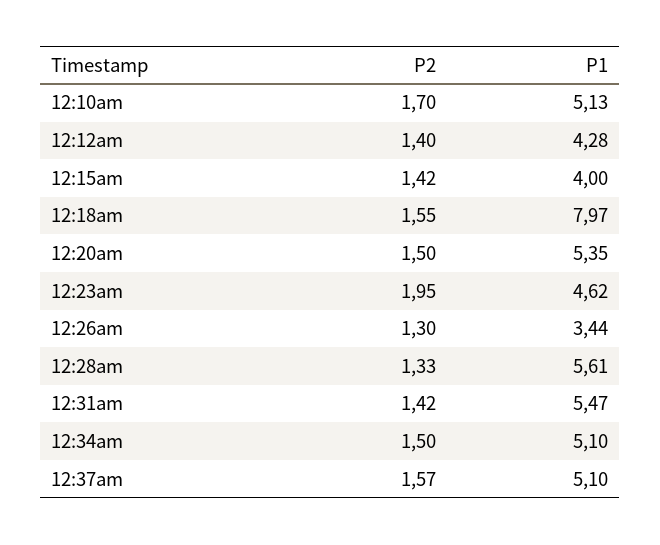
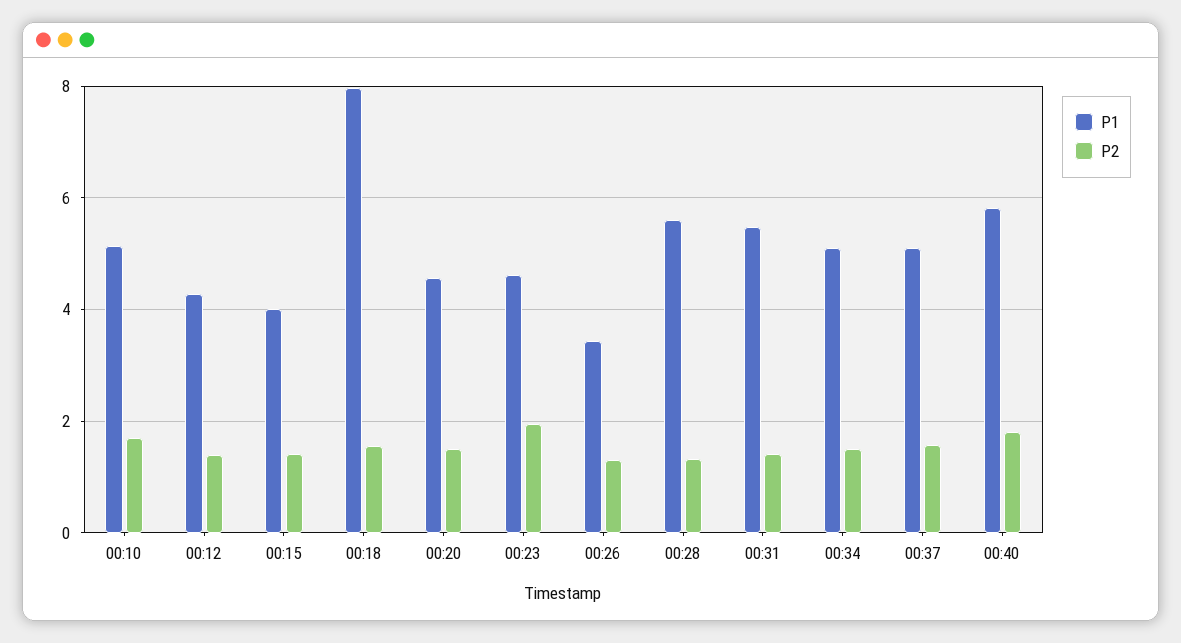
P1, 12:20am: 5.35 -> 4.6
P1, 00:40: none -> 5.8
P2, 00:40: none -> 1.8

